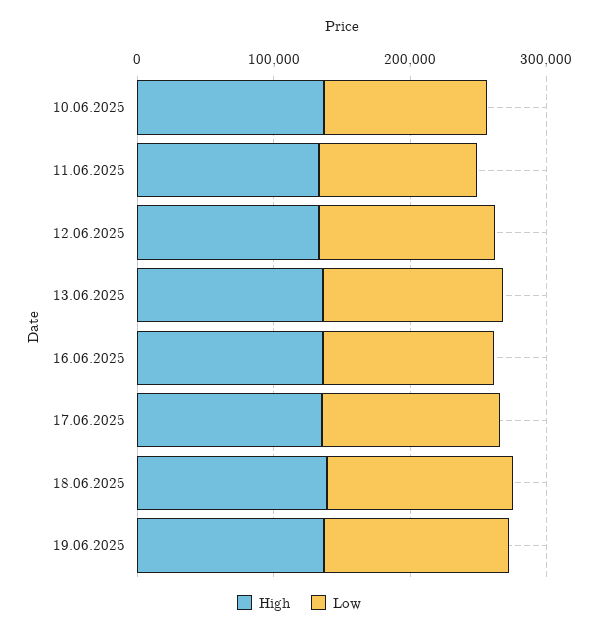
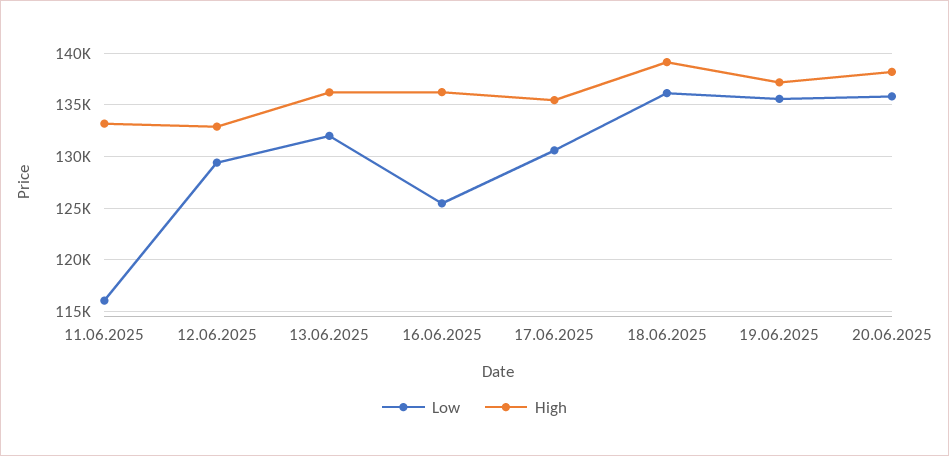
High, 10.06.2025: 140000 -> none
Low, 10.06.2025: 120000 -> none
Low, 20.06.2025: none -> 136000
High, 20.06.2025: none -> 138000

